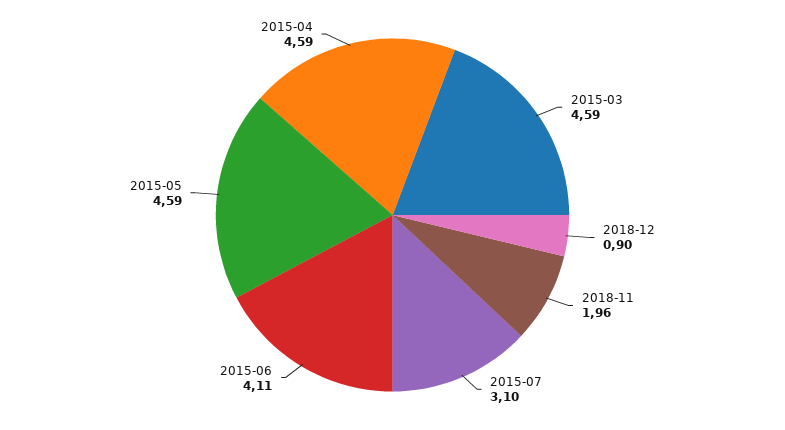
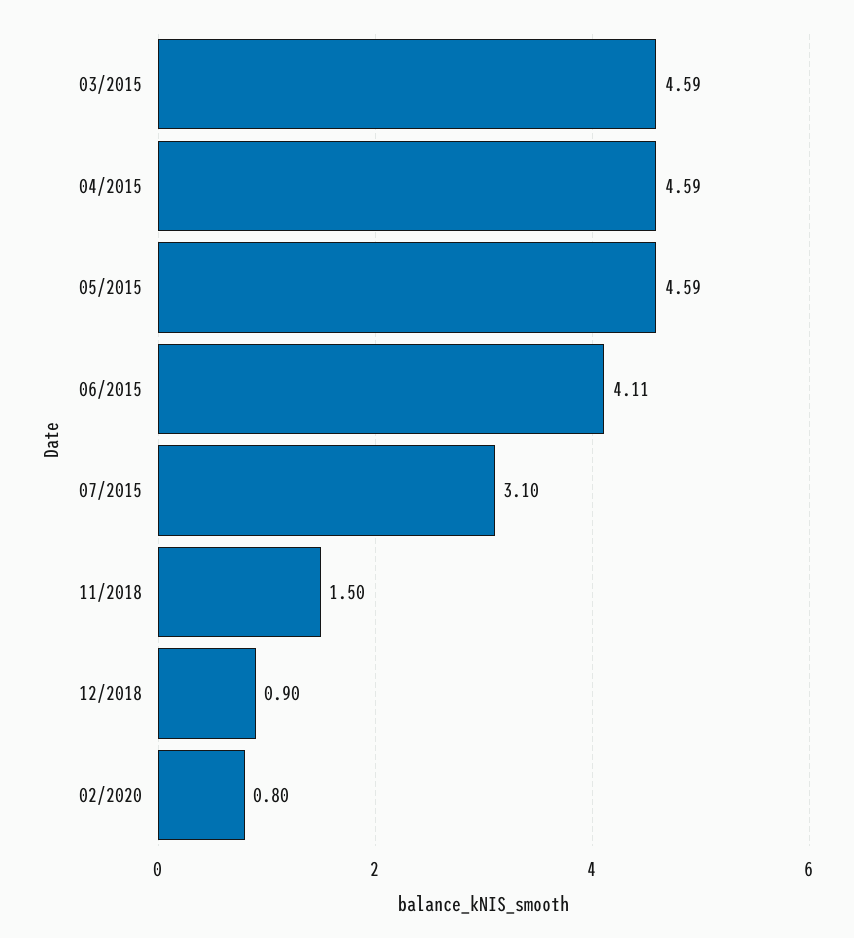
2018-11: 1.96 -> 1.5
02/2020: none -> 0.8

